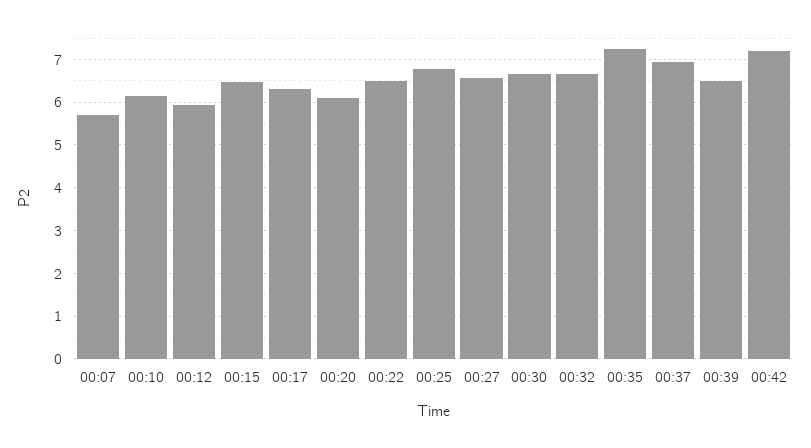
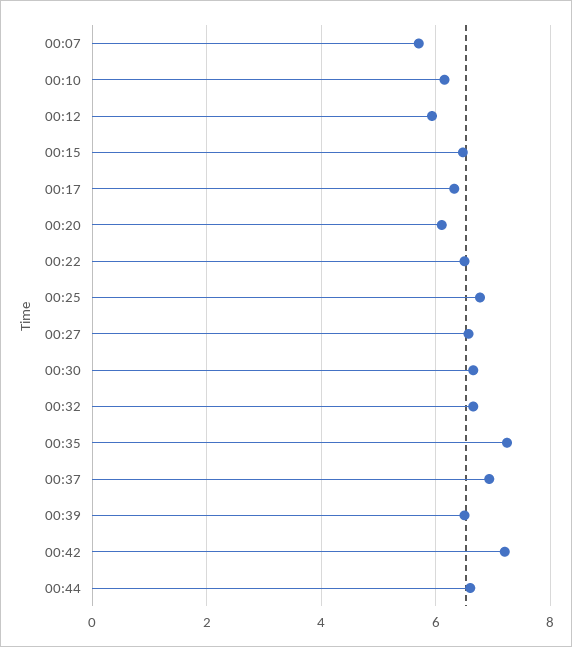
00:44: none -> 6.6

